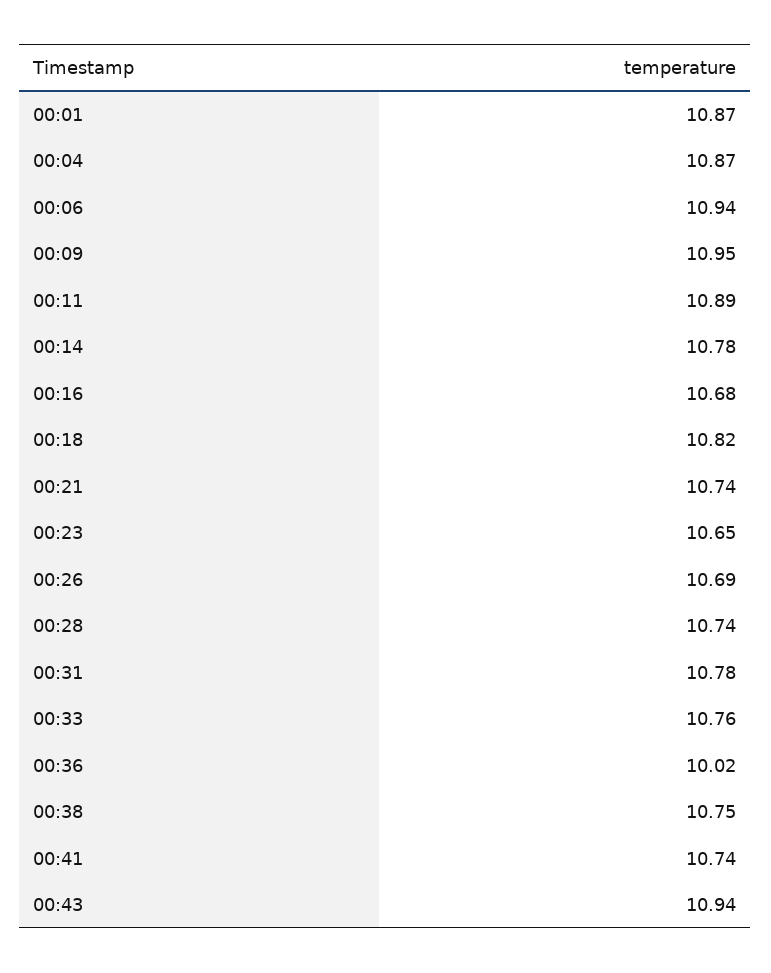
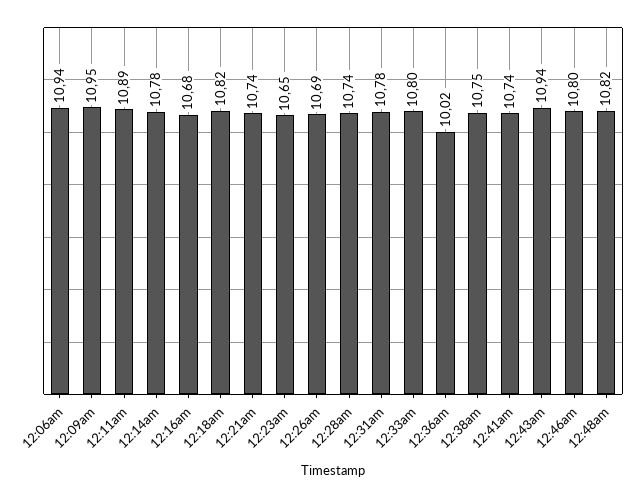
00:01: 10.87 -> none
00:04: 10.87 -> none
00:33: 10.76 -> 10.8
12:46am: none -> 10.8
12:48am: none -> 10.82

